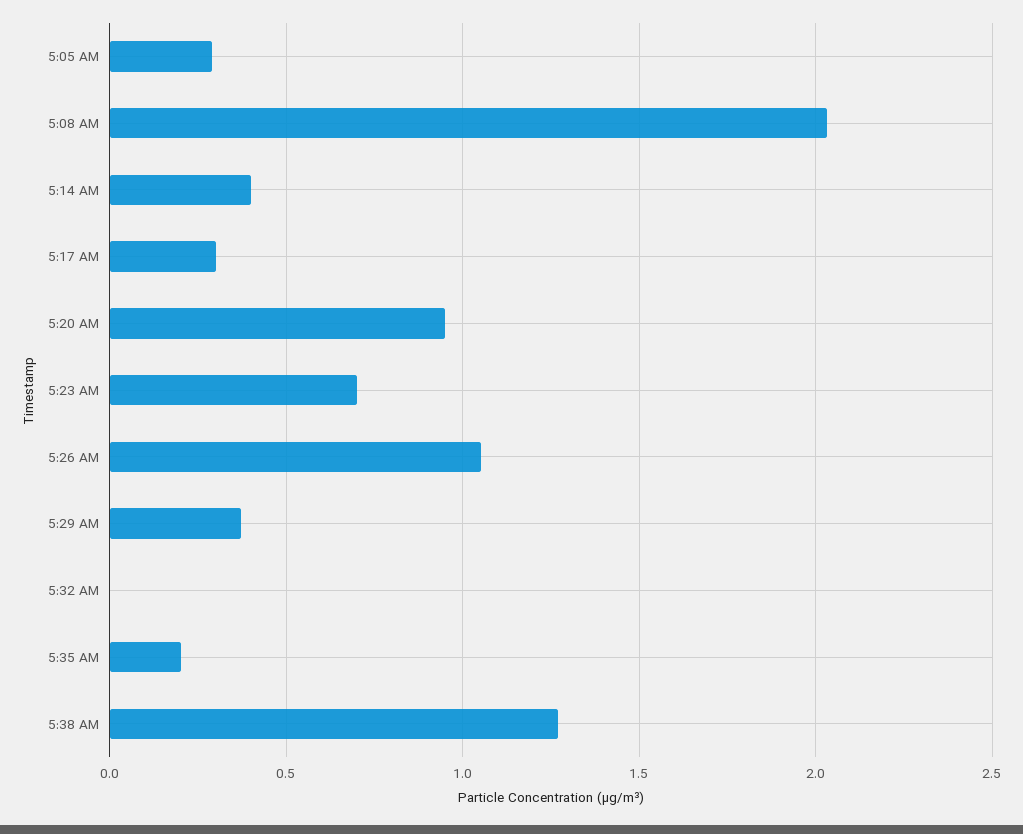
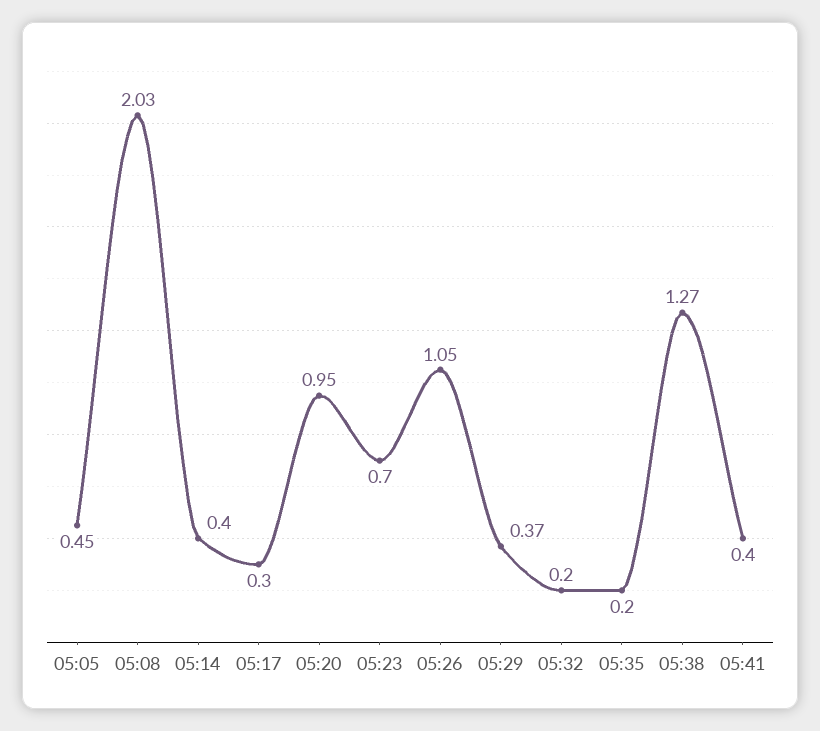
5:05 AM: 0.3 -> 0.45
5:32 AM: 0 -> 0.2
05:41: none -> 0.4

